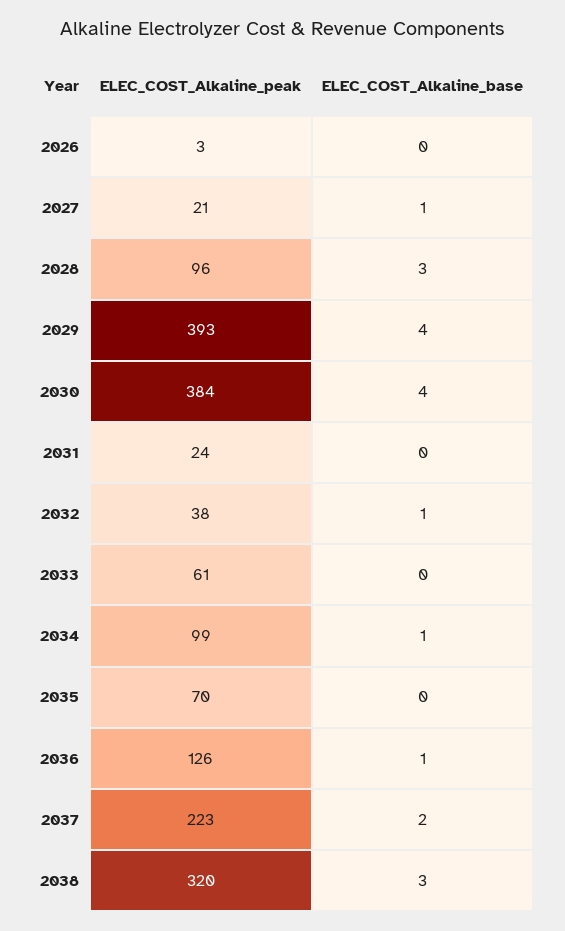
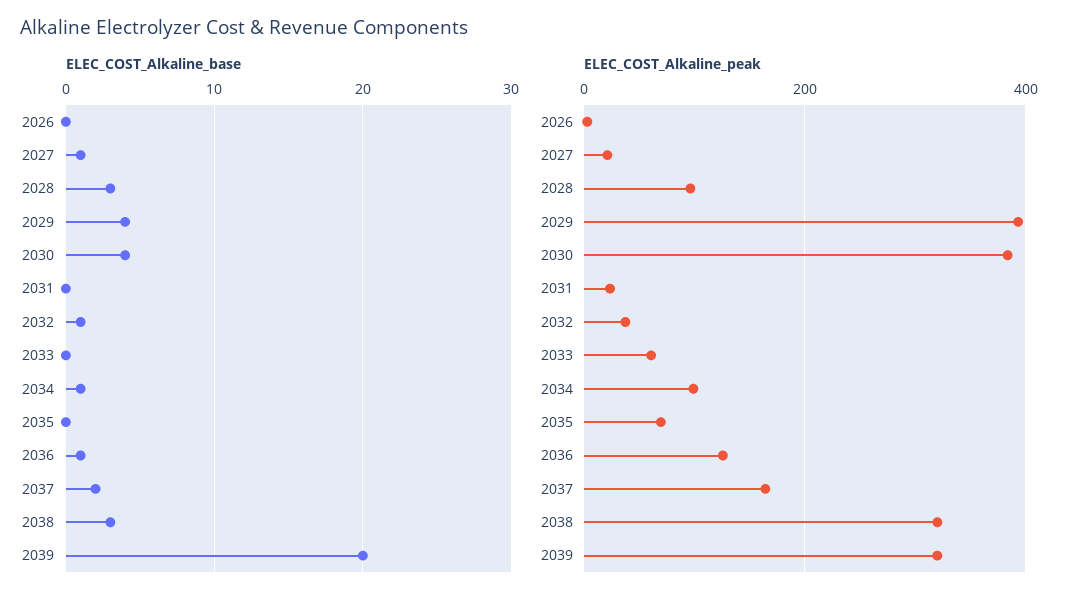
ELEC_COST_Alkaline_peak, 2037: 223 -> 160
ELEC_COST_Alkaline_base, 2039: none -> 20
ELEC_COST_Alkaline_peak, 2039: none -> 320

